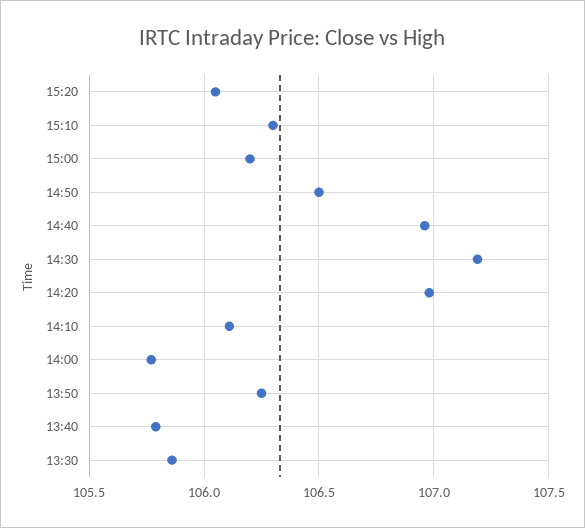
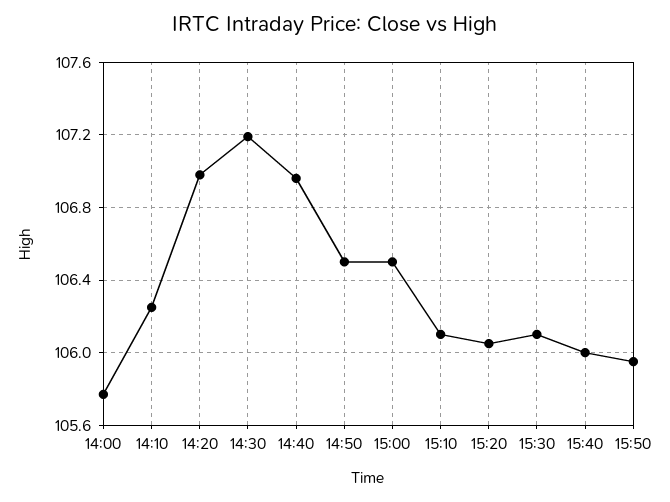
15:10: 106.3 -> 106.1
15:00: 106.2 -> 106.5
14:10: 106.1 -> 106.25
13:50: 106.25 -> none
13:40: 105.8 -> none
13:30: 105.85 -> none
15:30: none -> 106.1
15:40: none -> 106
15:50: none -> 105.95

